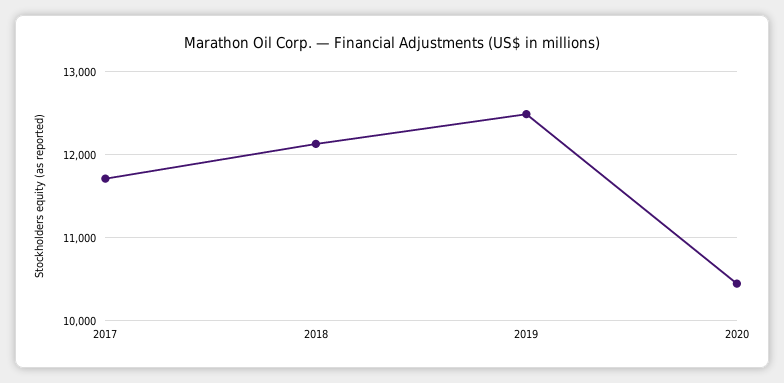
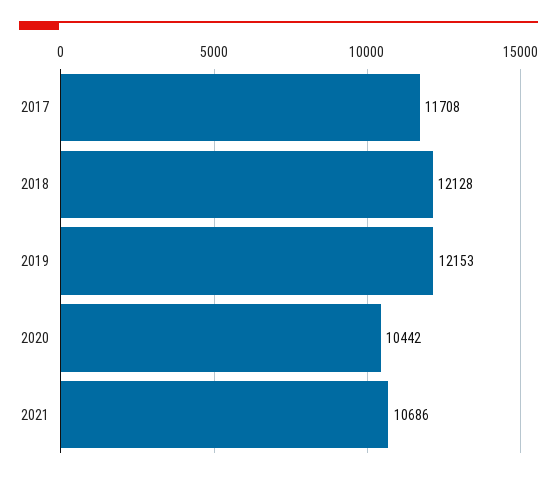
2019: 12500 -> 12153
2021: none -> 10686

